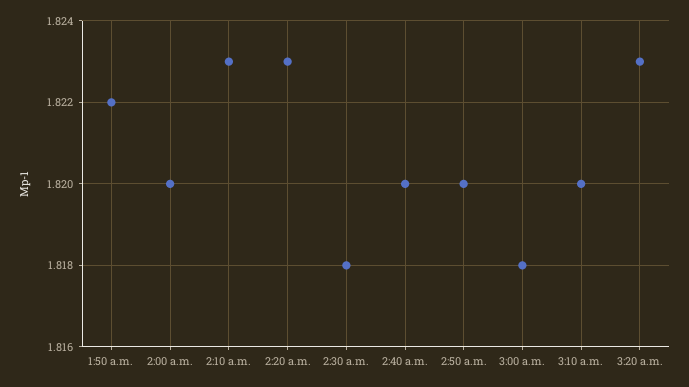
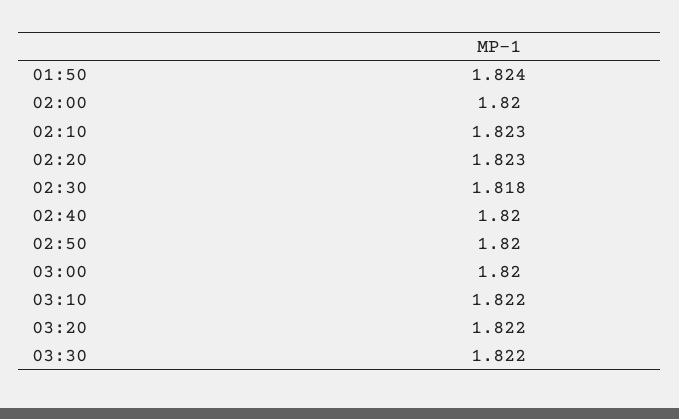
1:50 a.m.: 1.822 -> 1.824
3:00 a.m.: 1.818 -> 1.82
3:10 a.m.: 1.82 -> 1.822
3:20 a.m.: 1.823 -> 1.822
03:30: none -> 1.822

